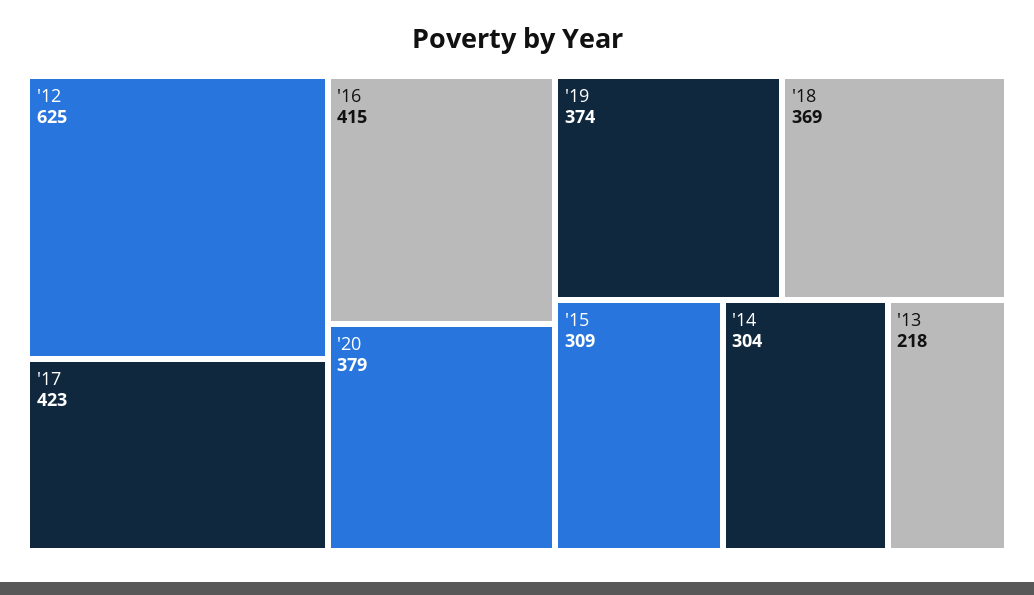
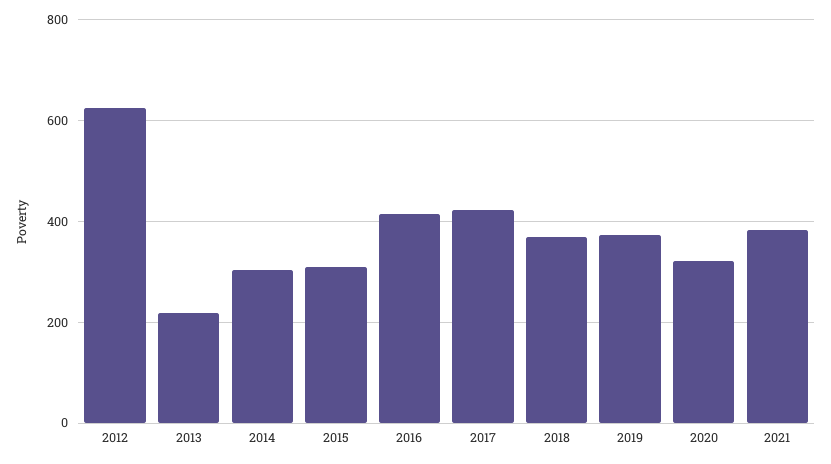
'20: 379 -> 320
2021: none -> 380

